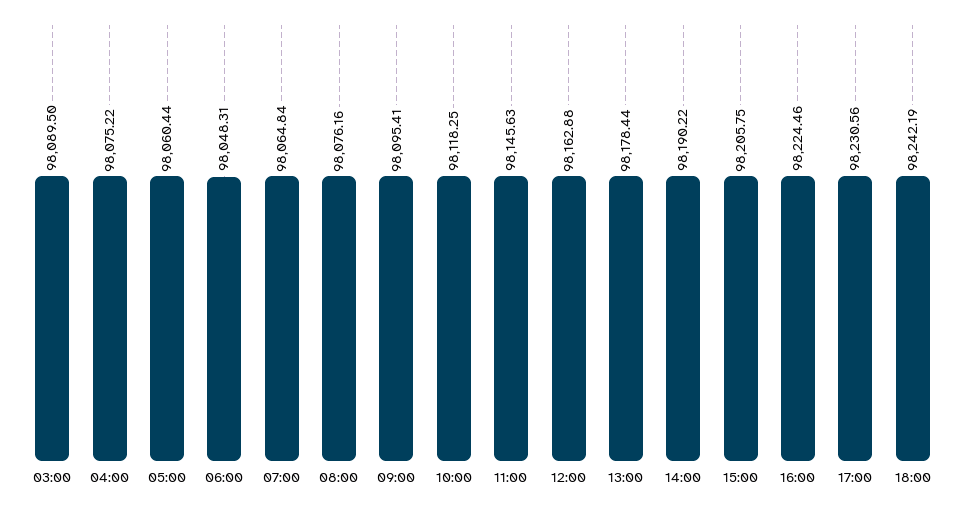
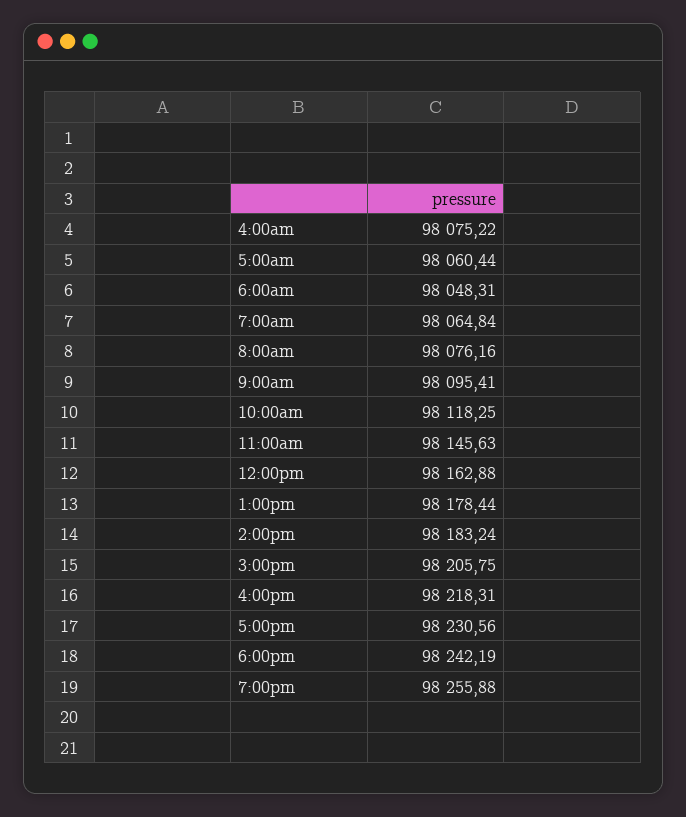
03:00: 98089.5 -> none
14:00: 98190.22 -> 98183.24
16:00: 98224.46 -> 98218.31
7:00pm: none -> 98255.88

